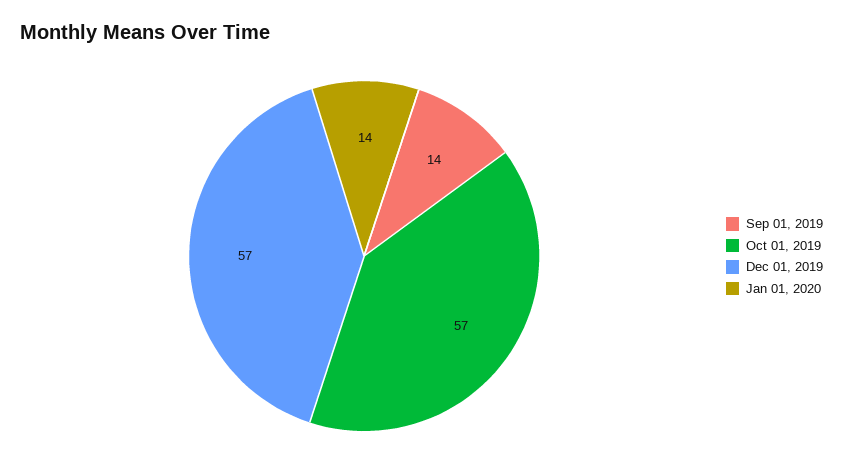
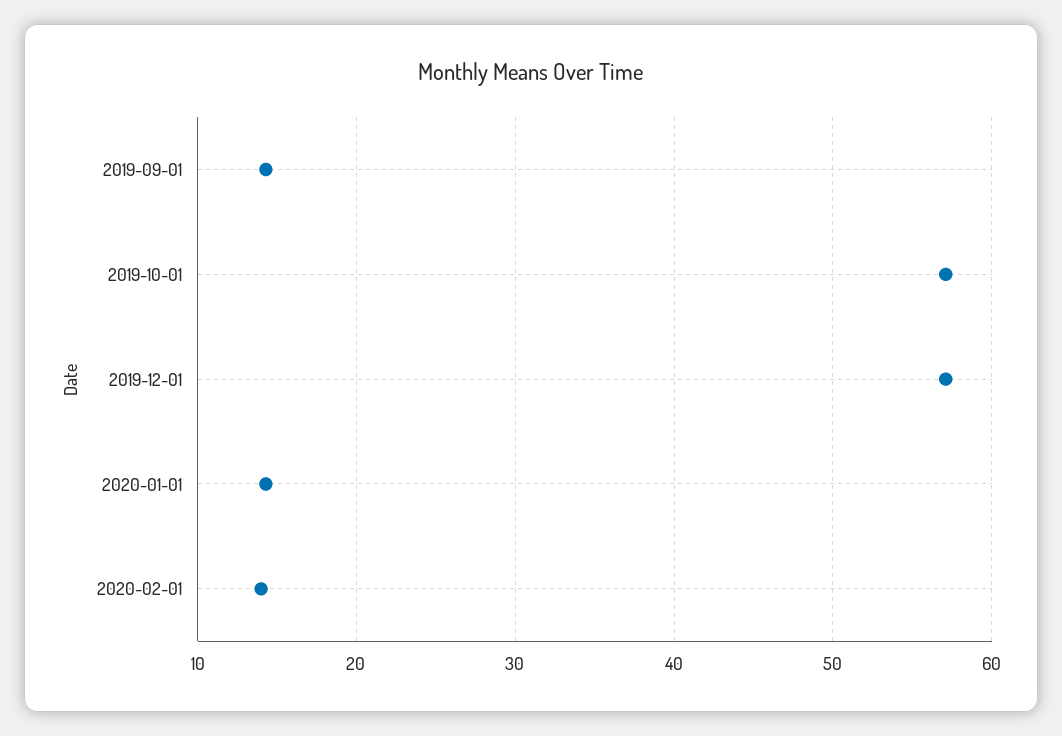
2020-02-01: none -> 14

